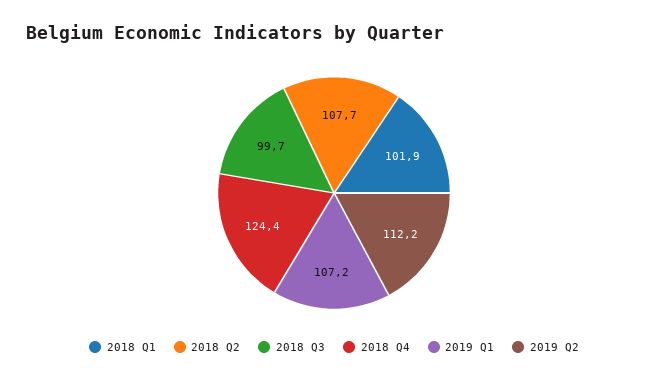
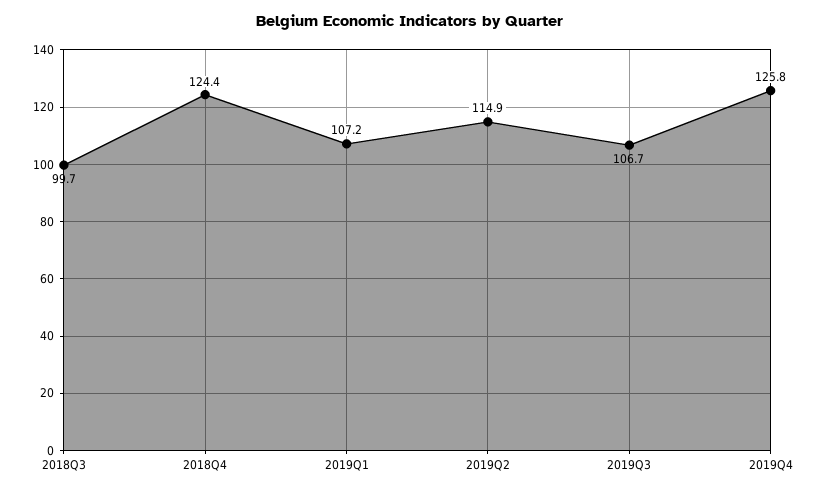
2018 Q1: 101.9 -> none
2018 Q2: 107.7 -> none
2019 Q2: 112.2 -> 114.9
2019Q3: none -> 106.7
2019Q4: none -> 125.8

